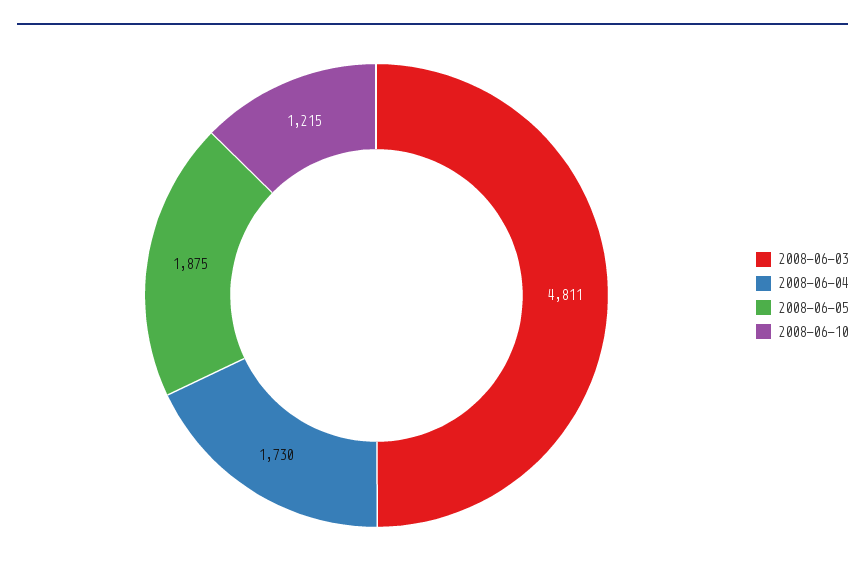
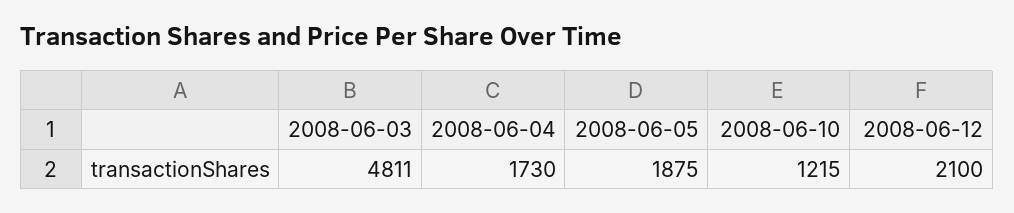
2008-06-12: none -> 2100

